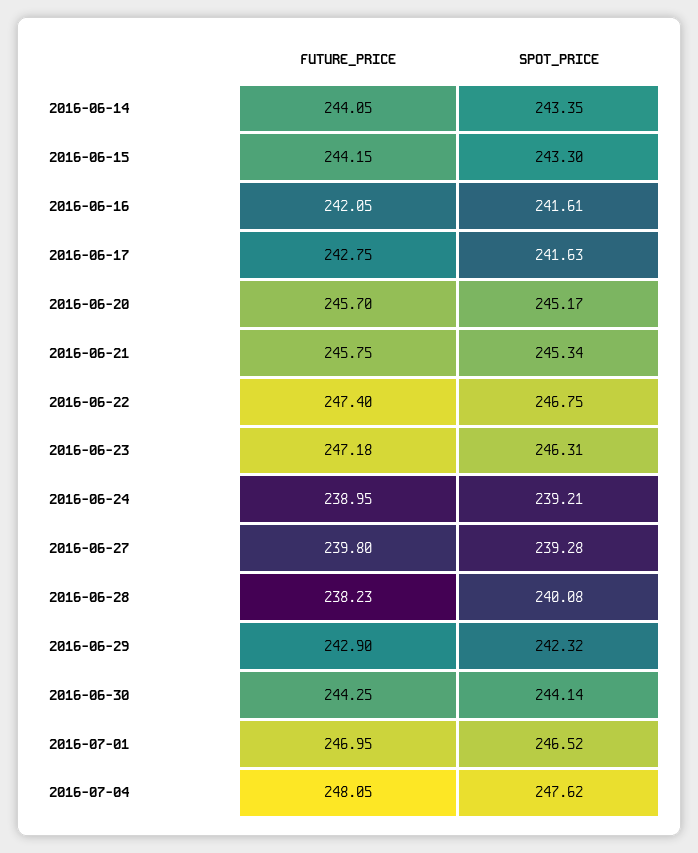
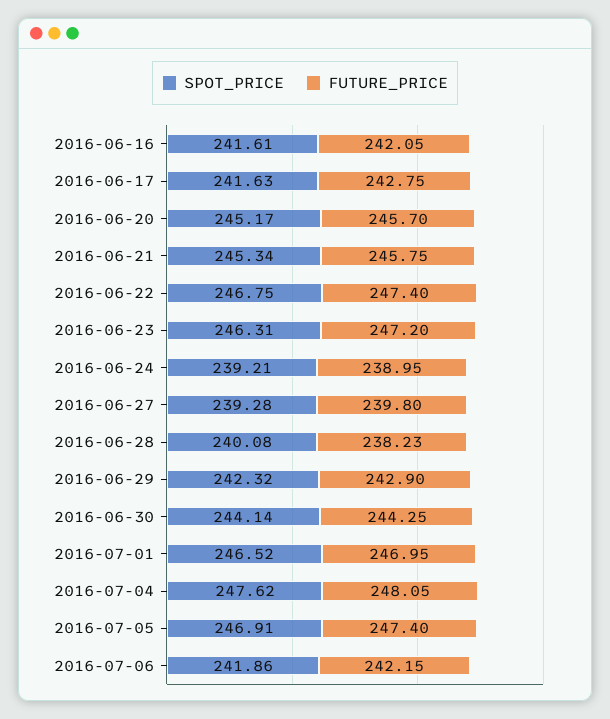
FUTURE_PRICE, 2016-06-14: 244.05 -> none
SPOT_PRICE, 2016-06-14: 243.35 -> none
FUTURE_PRICE, 2016-06-15: 244.15 -> none
SPOT_PRICE, 2016-06-15: 243.3 -> none
FUTURE_PRICE, 2016-06-23: 247.18 -> 247.2
SPOT_PRICE, 2016-07-05: none -> 246.91
FUTURE_PRICE, 2016-07-05: none -> 247.4
SPOT_PRICE, 2016-07-06: none -> 241.86
FUTURE_PRICE, 2016-07-06: none -> 242.15

